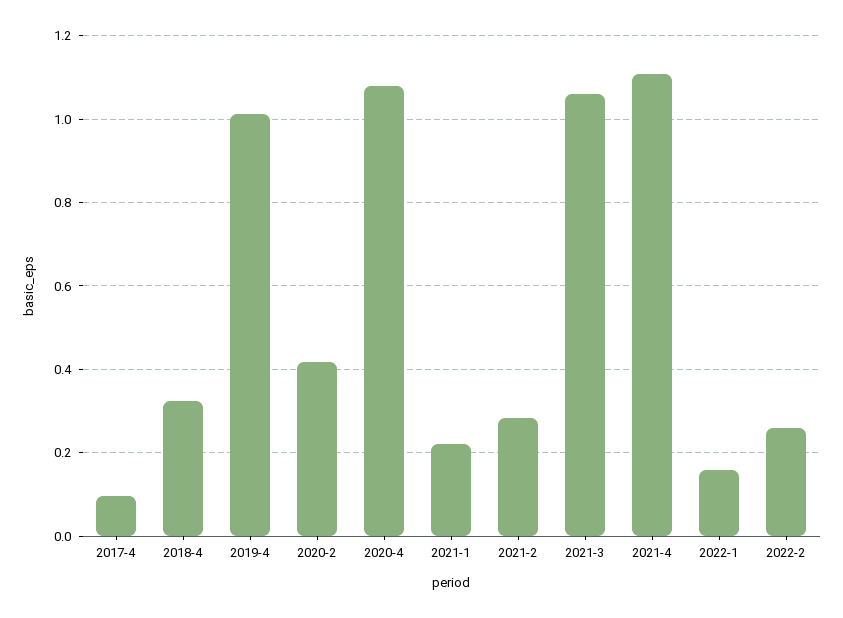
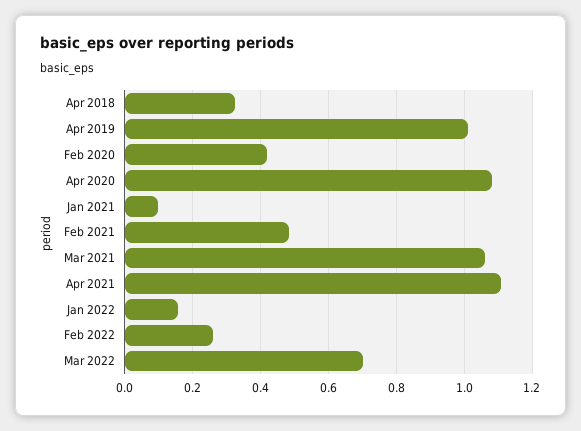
2017-4: 0.1 -> none
2021-1: 0.22 -> 0.1
2021-2: 0.28 -> 0.48
Mar 2022: none -> 0.7

